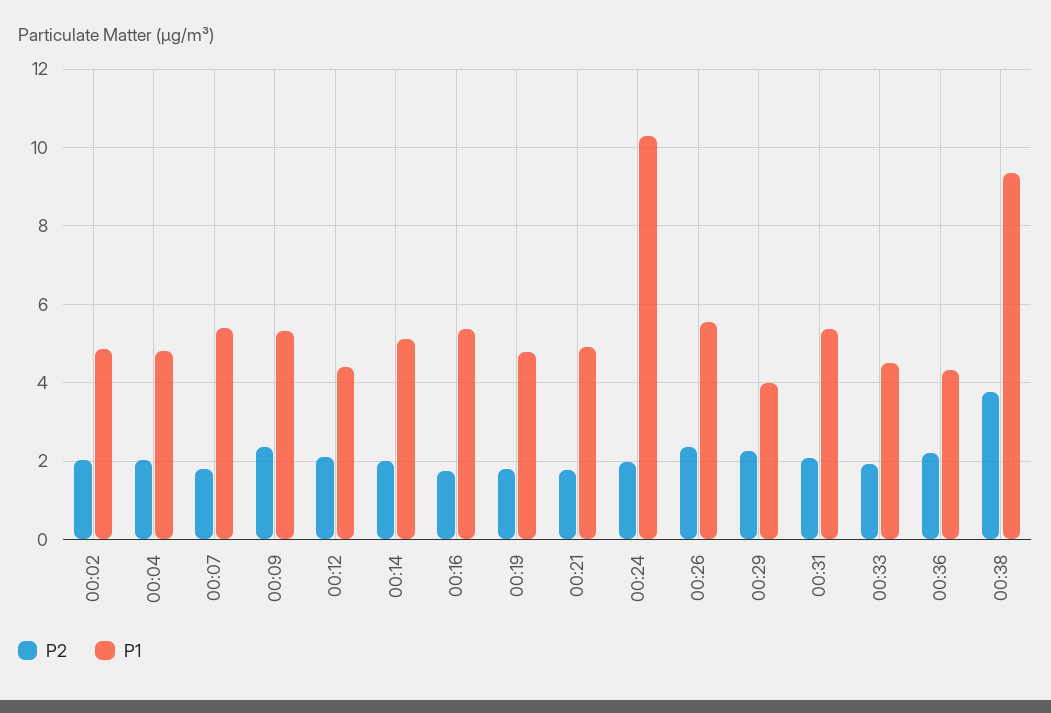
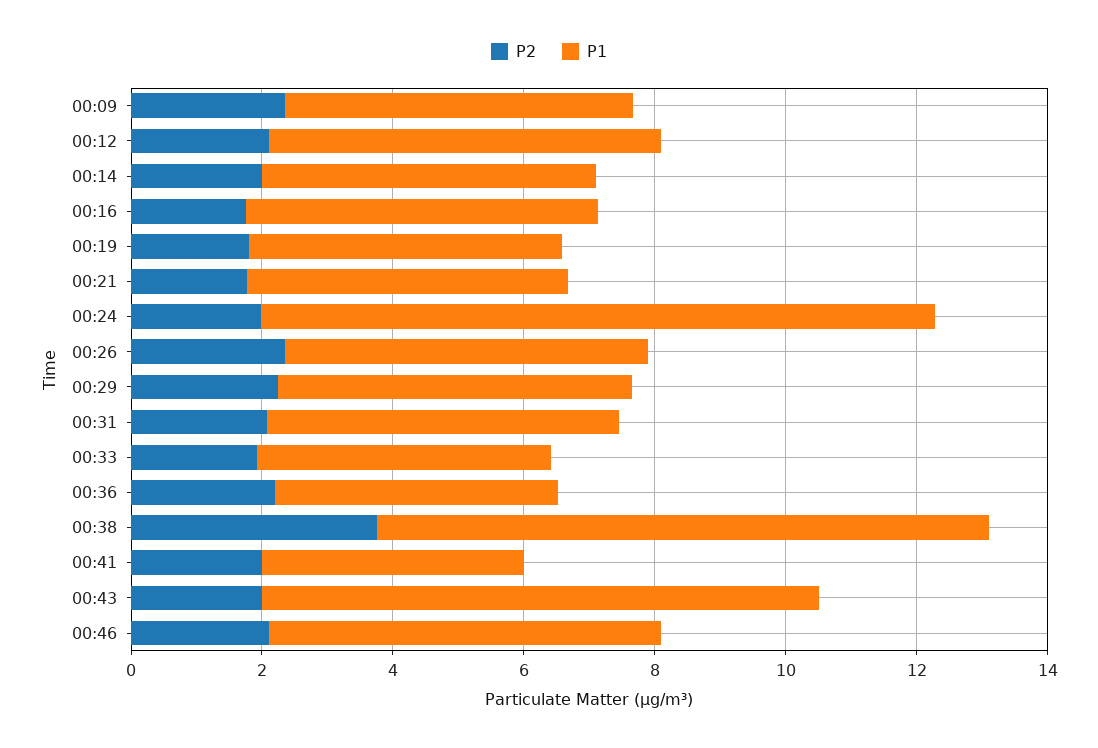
P2, 00:02: 2 -> none
P1, 00:02: 4.8 -> none
P2, 00:04: 2 -> none
P1, 00:04: 4.8 -> none
P2, 00:07: 1.8 -> none
P1, 00:07: 5.4 -> none
P1, 00:12: 4.4 -> 6
P1, 00:29: 4 -> 5.5
P2, 00:41: none -> 2
P1, 00:41: none -> 4
P2, 00:43: none -> 2
P1, 00:43: none -> 8.5
P2, 00:46: none -> 2
P1, 00:46: none -> 6

